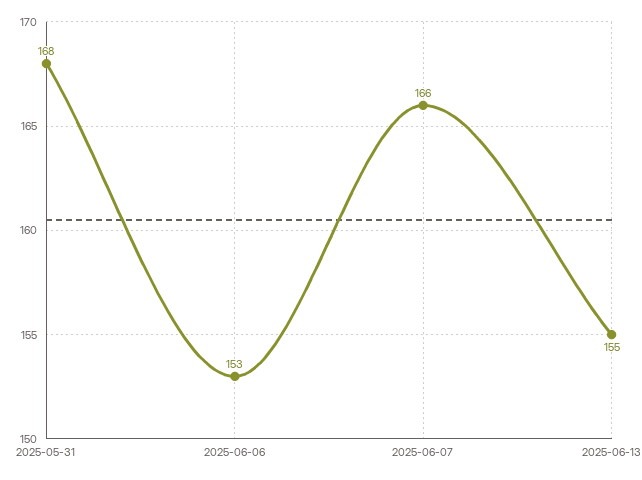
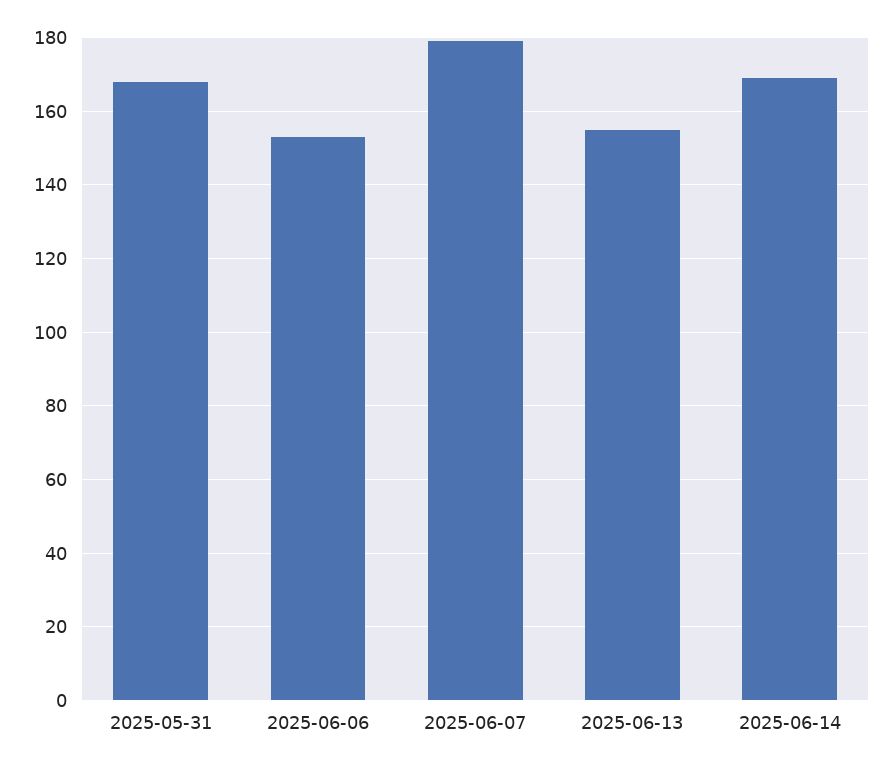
2025-06-07: 166 -> 180
2025-06-14: none -> 170

